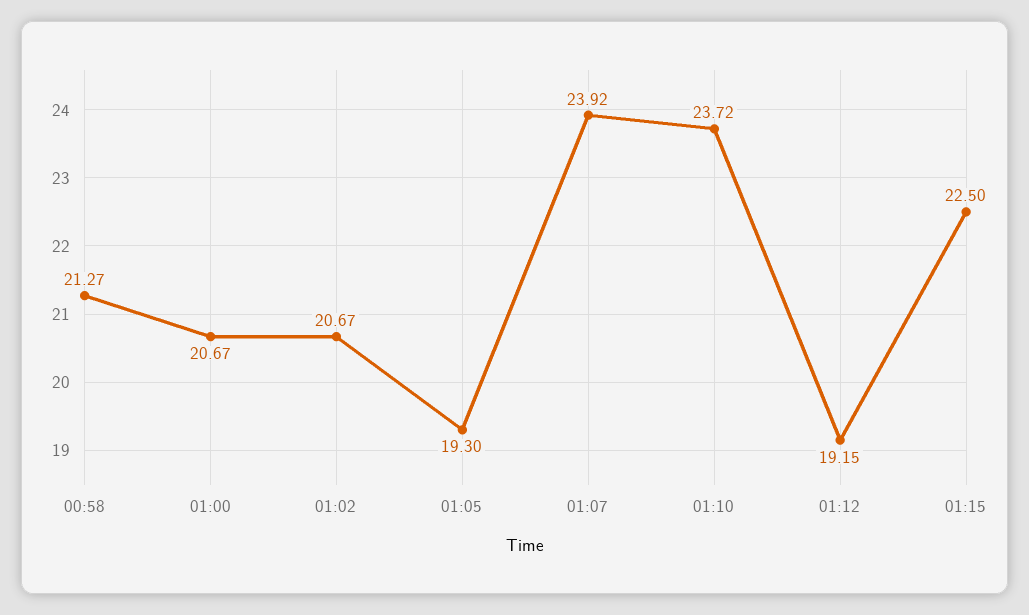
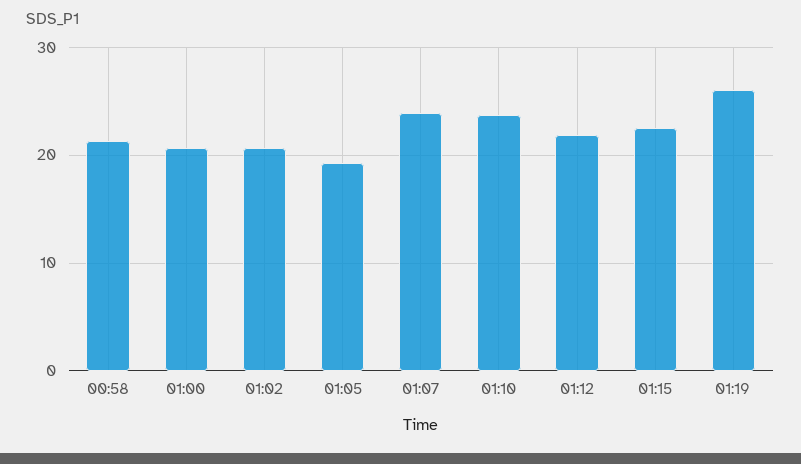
01:12: 19.15 -> 22
01:19: none -> 26

